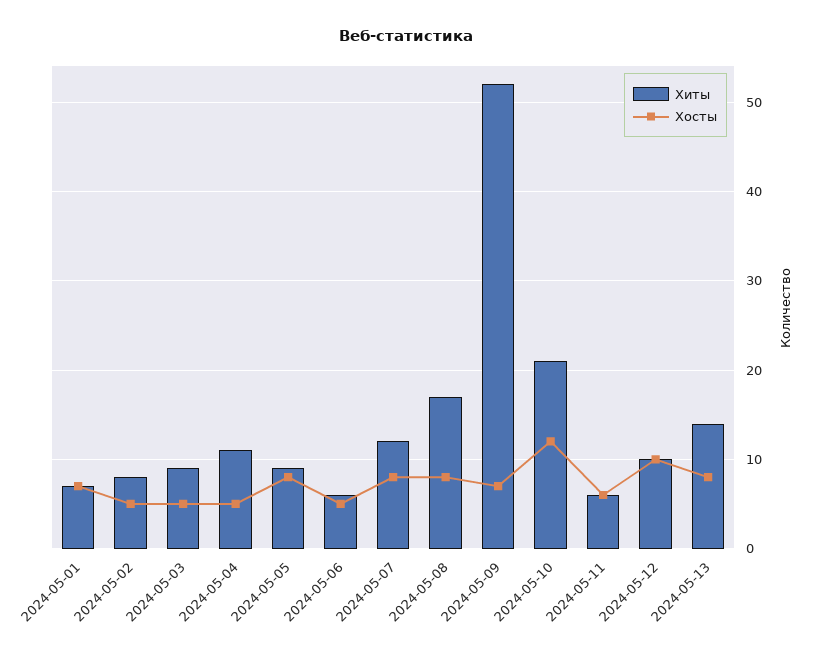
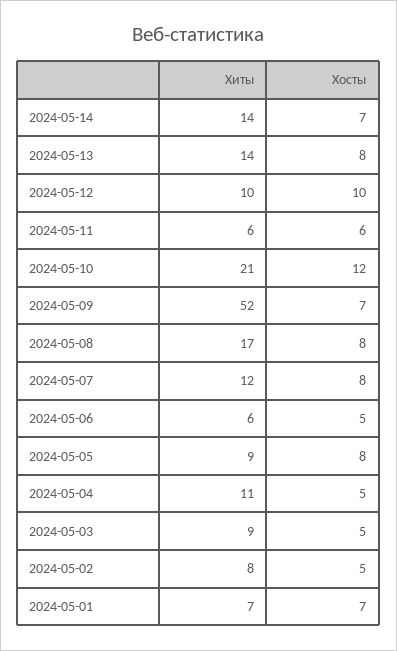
Хиты, 2024-05-14: none -> 14
Хосты, 2024-05-14: none -> 7

